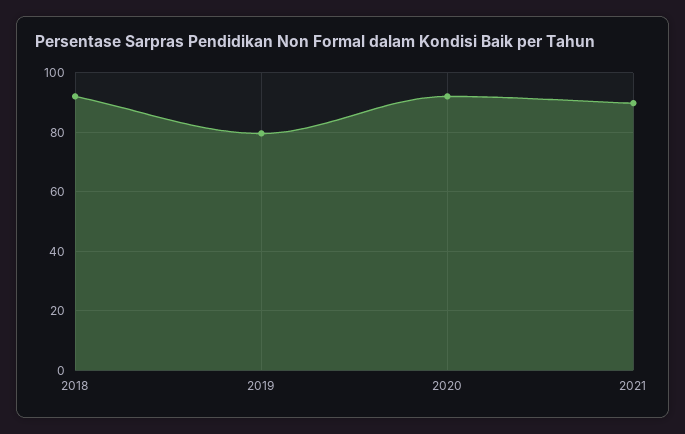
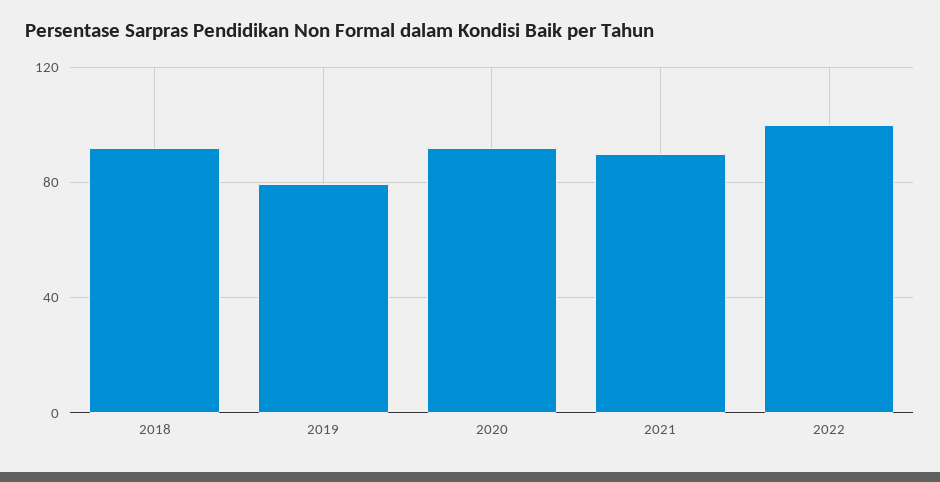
2022: none -> 100

